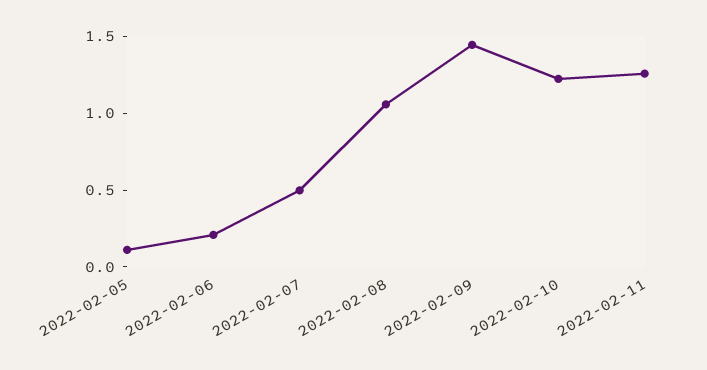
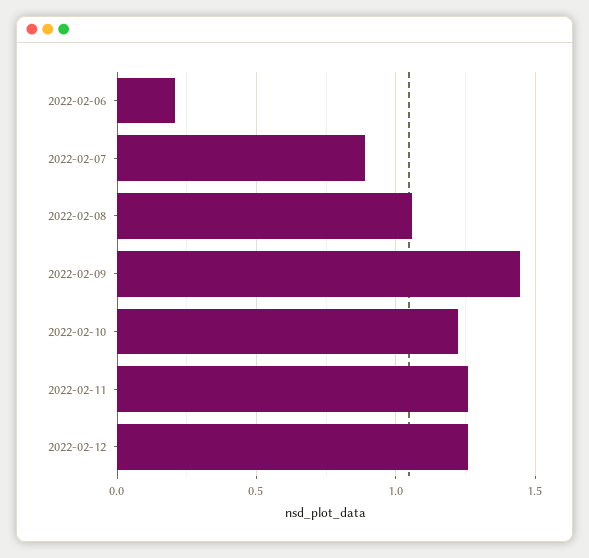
2022-02-05: 0.1 -> none
2022-02-07: 0.5 -> 0.9
2022-02-12: none -> 1.25

